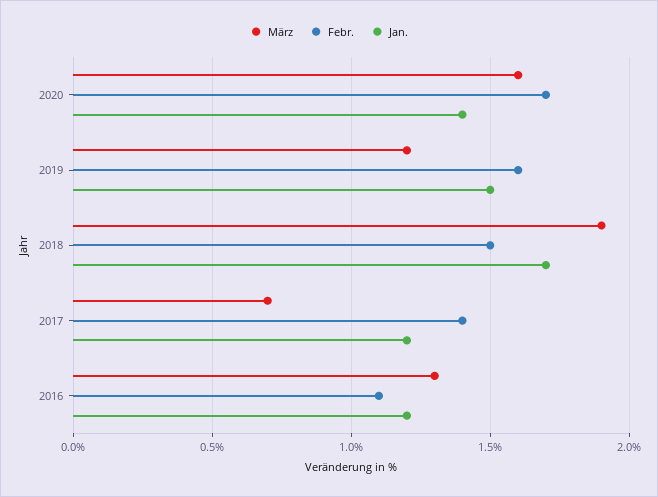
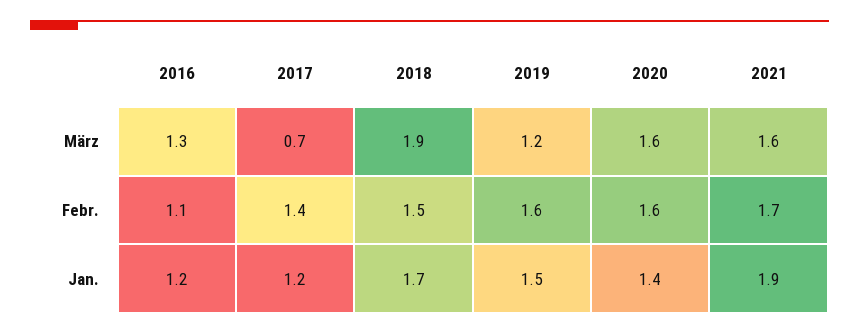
Febr., 2020: 1.7 -> 1.6
März, 2021: none -> 1.6
Febr., 2021: none -> 1.7
Jan., 2021: none -> 1.9

